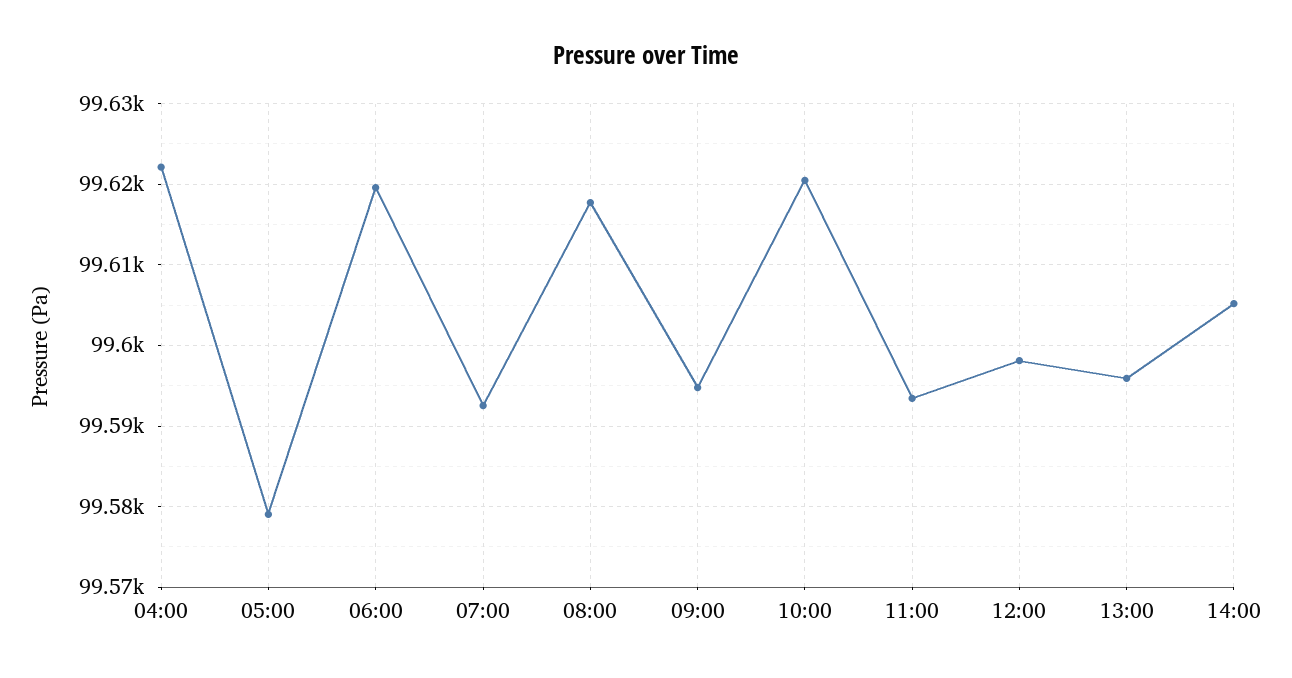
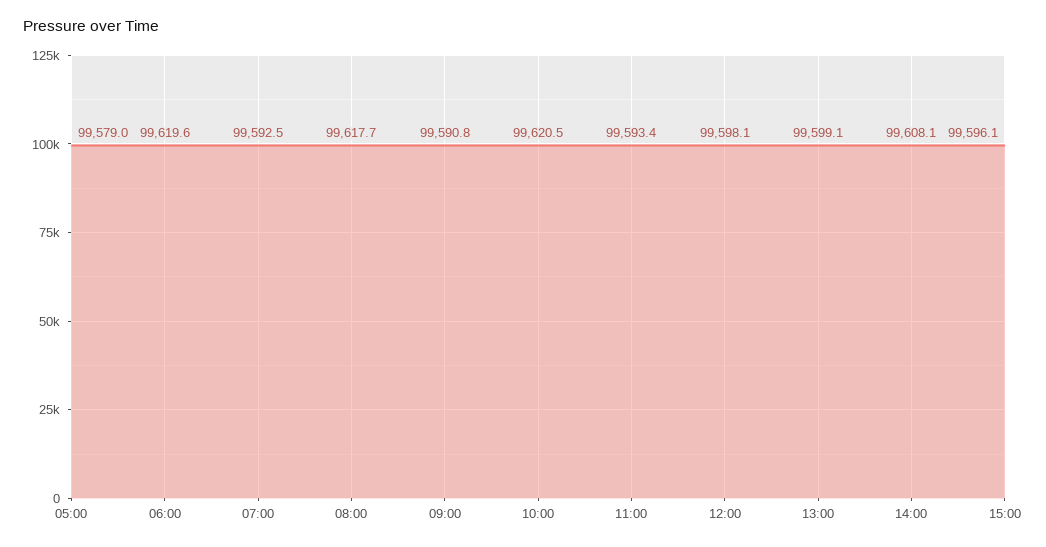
04:00: 99622 -> none
09:00: 99595 -> 99590.8
13:00: 99596 -> 99599.1
14:00: 99605 -> 99608.1
15:00: none -> 99596.1

